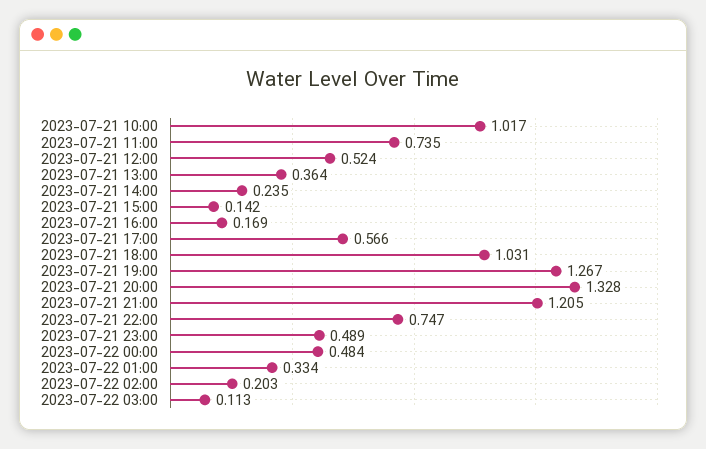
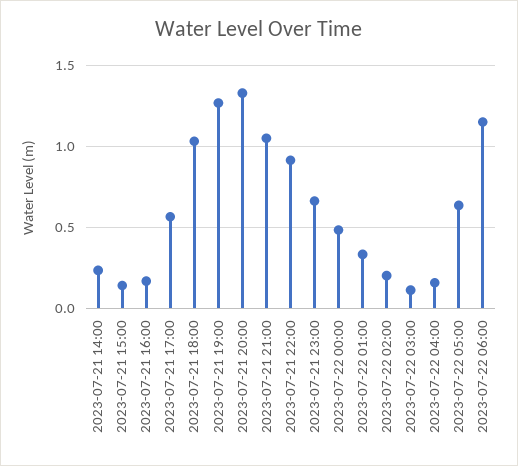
2023-07-21 10:00: 1.017 -> none
2023-07-21 11:00: 0.735 -> none
2023-07-21 12:00: 0.524 -> none
2023-07-21 13:00: 0.364 -> none
2023-07-21 21:00: 1.205 -> 1.05
2023-07-21 22:00: 0.747 -> 0.9
2023-07-21 23:00: 0.489 -> 0.65
2023-07-22 04:00: none -> 0.15
2023-07-22 05:00: none -> 0.65
2023-07-22 06:00: none -> 1.15

